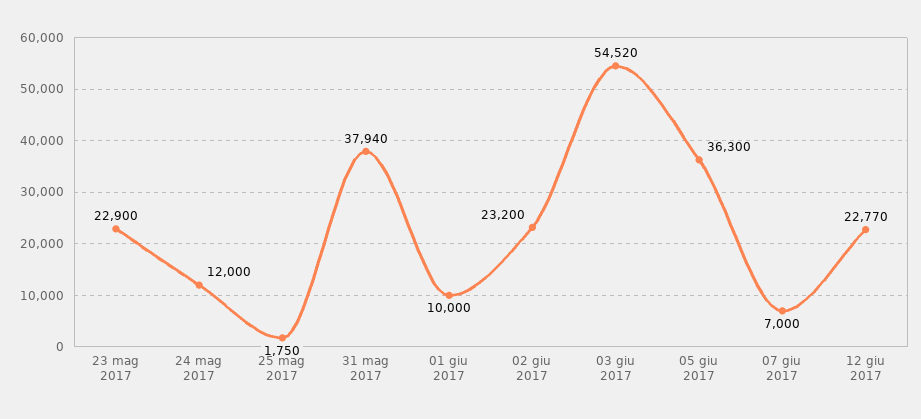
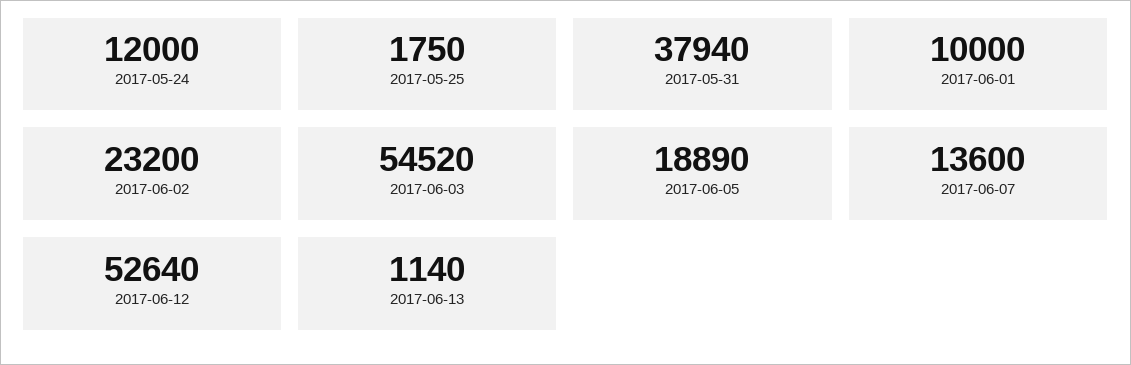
23 mag 2017: 22900 -> none
05 giu 2017: 36300 -> 18890
07 giu 2017: 7000 -> 13600
12 giu 2017: 22770 -> 52640
2017-06-13: none -> 1140

